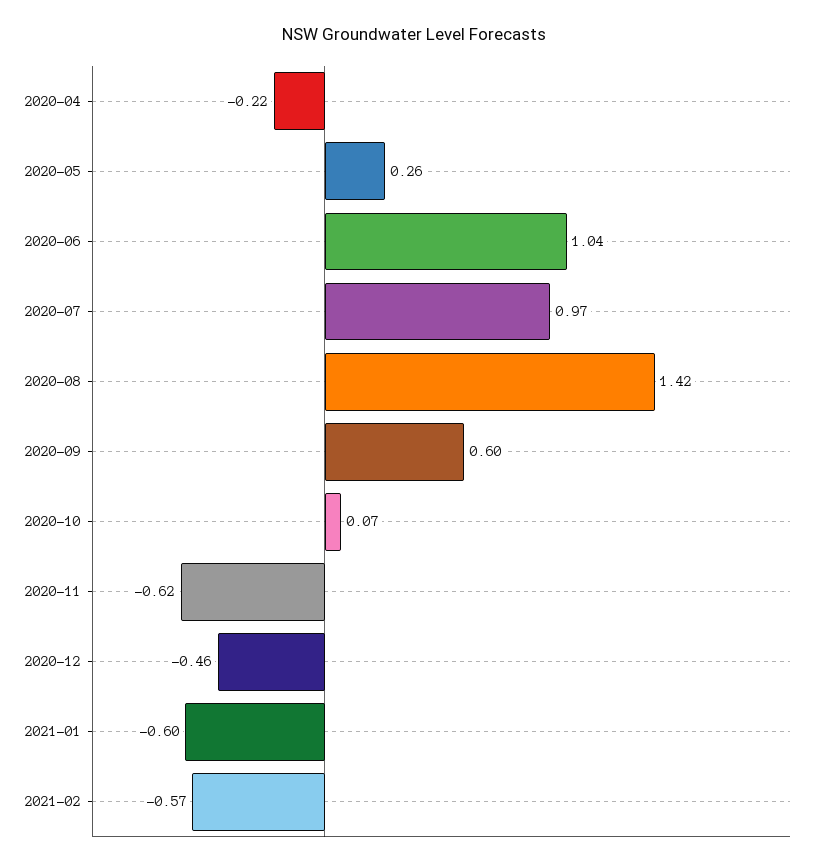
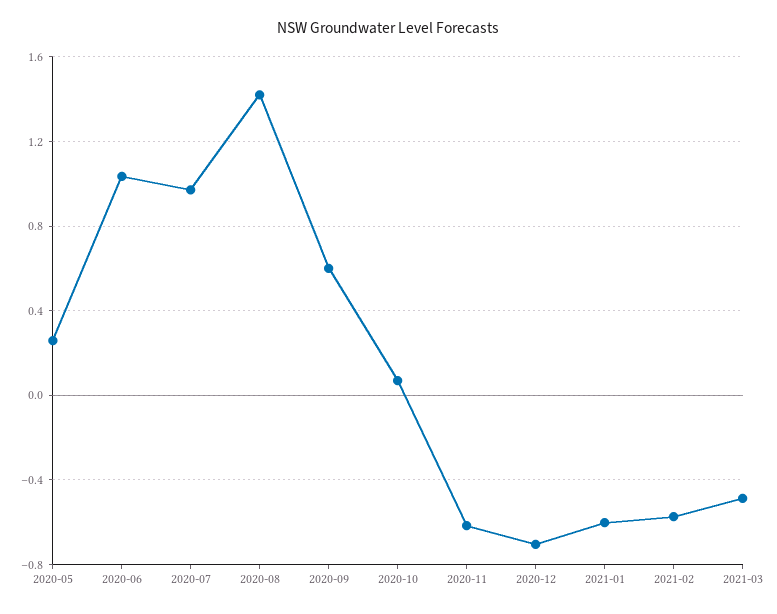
2020-04: -0.22 -> none
2020-12: -0.46 -> -0.7
2021-03: none -> -0.5

